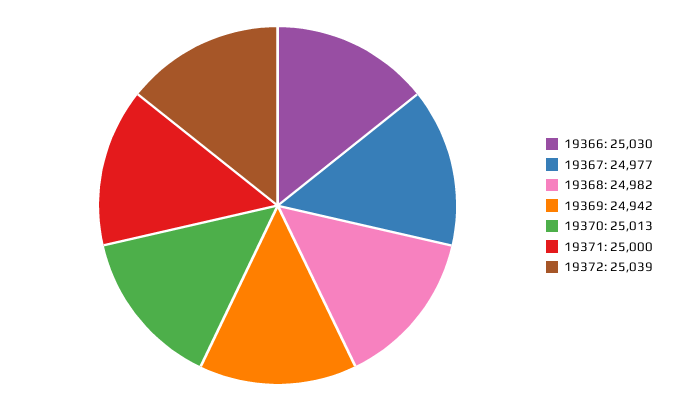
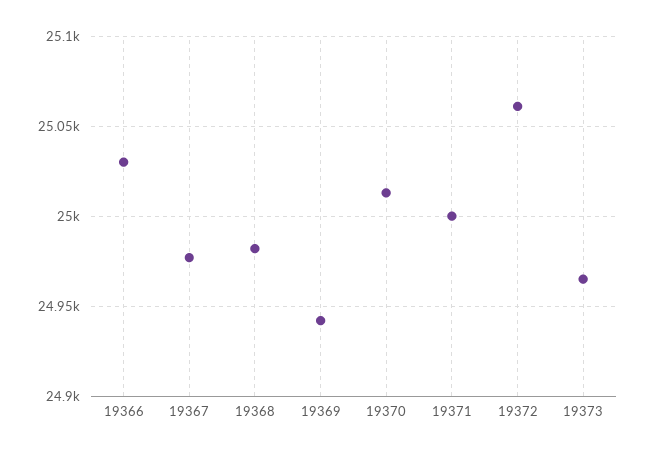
19372: 25039 -> 25060
19373: none -> 24965

